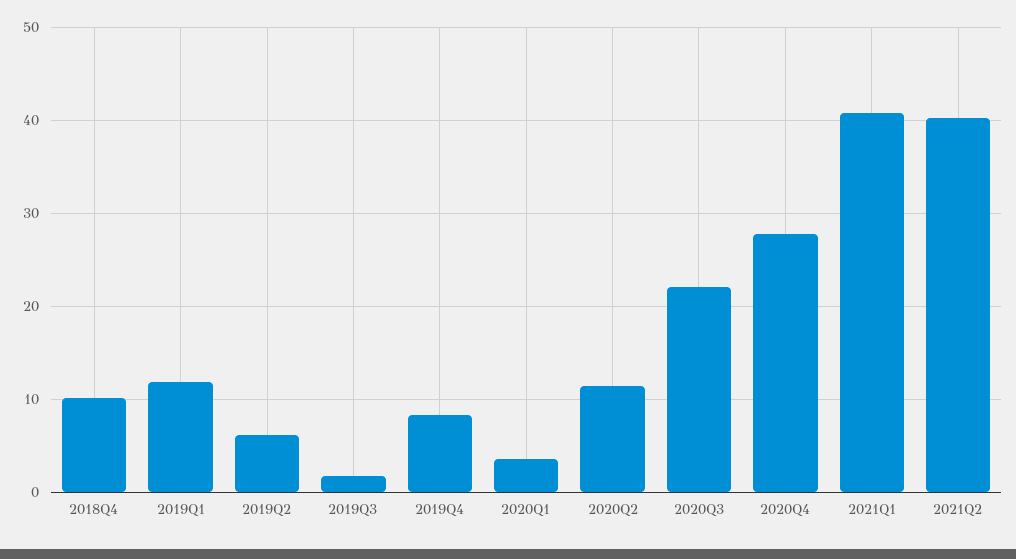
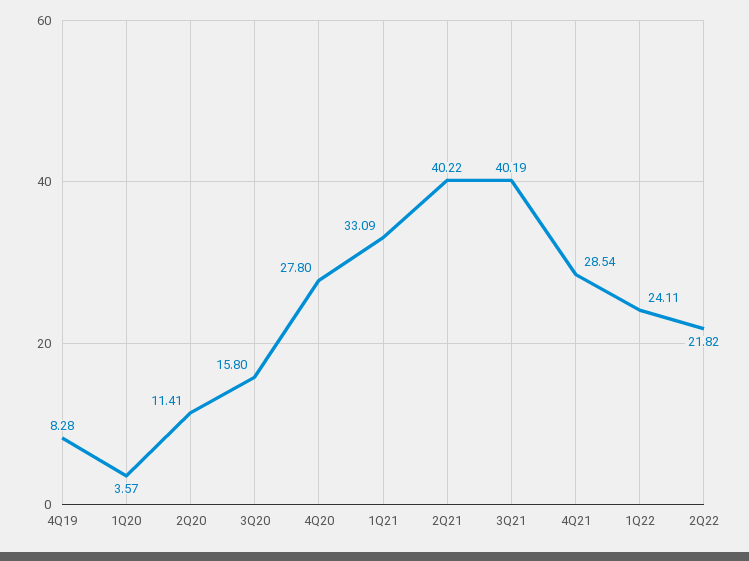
2018Q4: 10 -> none
2019Q1: 12 -> none
2019Q2: 6 -> none
2019Q3: 2 -> none
2020Q3: 22 -> 15.8
2021Q1: 41 -> 33.09
3Q21: none -> 40.19
4Q21: none -> 28.54
1Q22: none -> 24.11
2Q22: none -> 21.82

